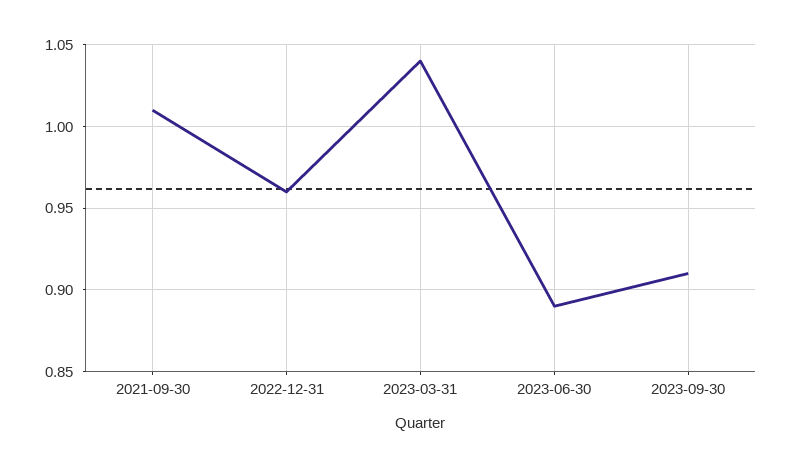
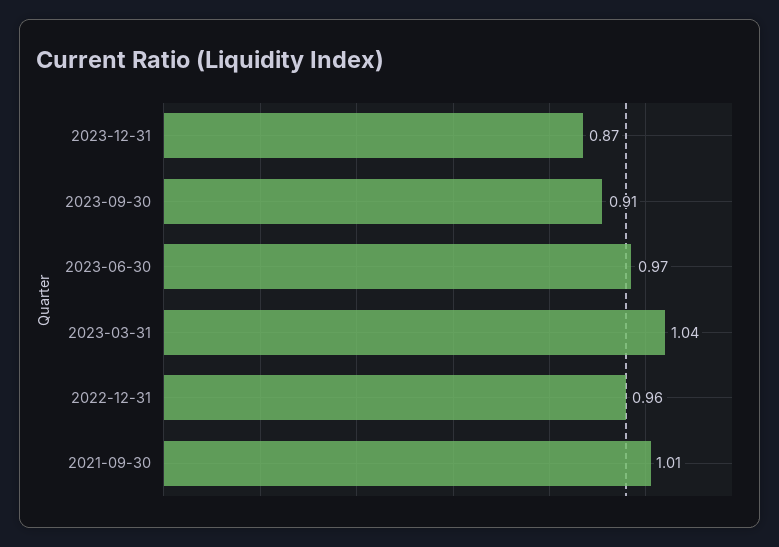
2023-06-30: 0.89 -> 0.97
2023-12-31: none -> 0.87

